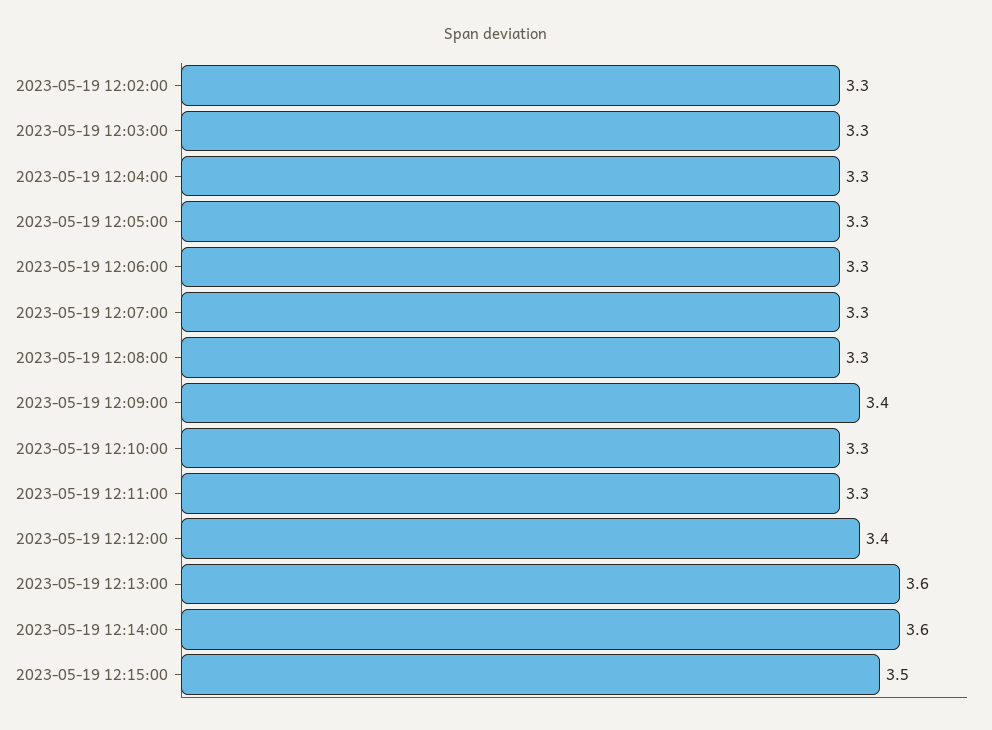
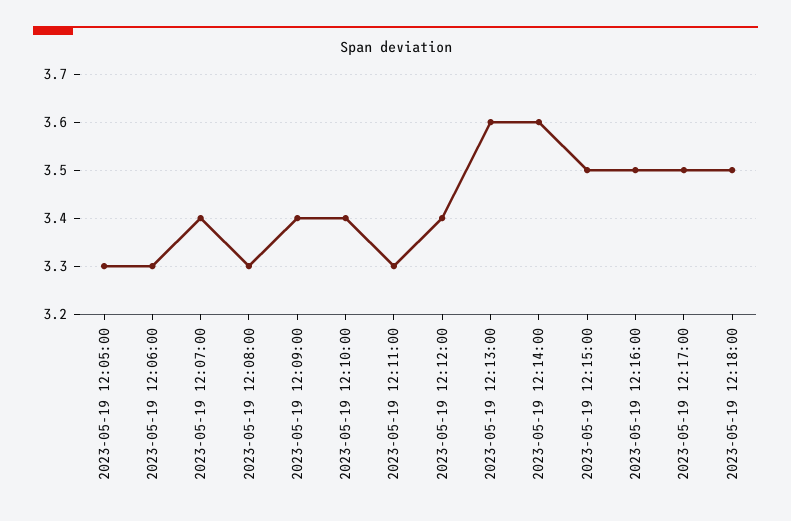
2023-05-19 12:02:00: 3.3 -> none
2023-05-19 12:03:00: 3.3 -> none
2023-05-19 12:04:00: 3.3 -> none
2023-05-19 12:07:00: 3.3 -> 3.4
2023-05-19 12:10:00: 3.3 -> 3.4
2023-05-19 12:16:00: none -> 3.5
2023-05-19 12:17:00: none -> 3.5
2023-05-19 12:18:00: none -> 3.5

